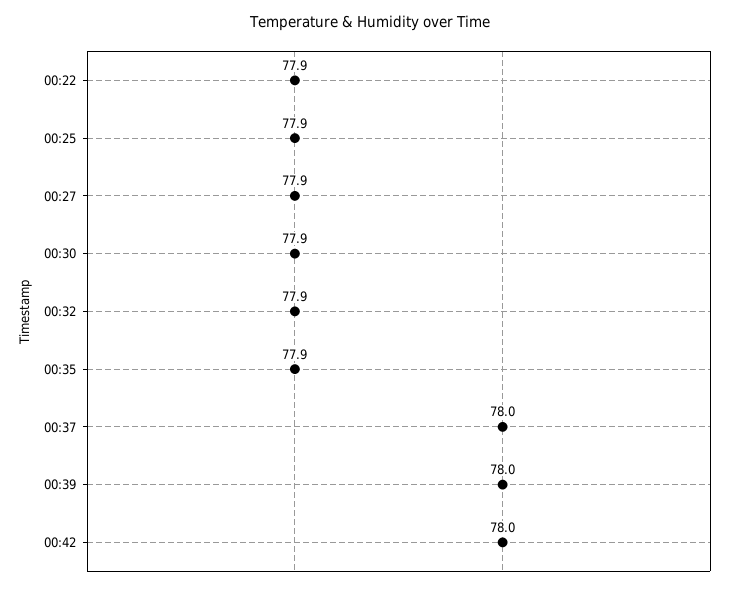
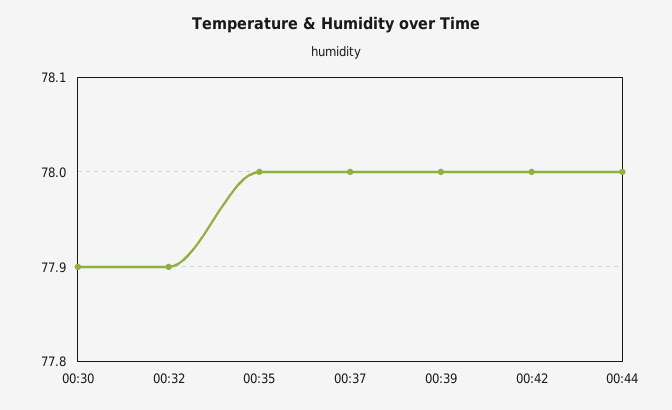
00:22: 77.9 -> none
00:25: 77.9 -> none
00:27: 77.9 -> none
00:35: 77.9 -> 78
00:44: none -> 78

